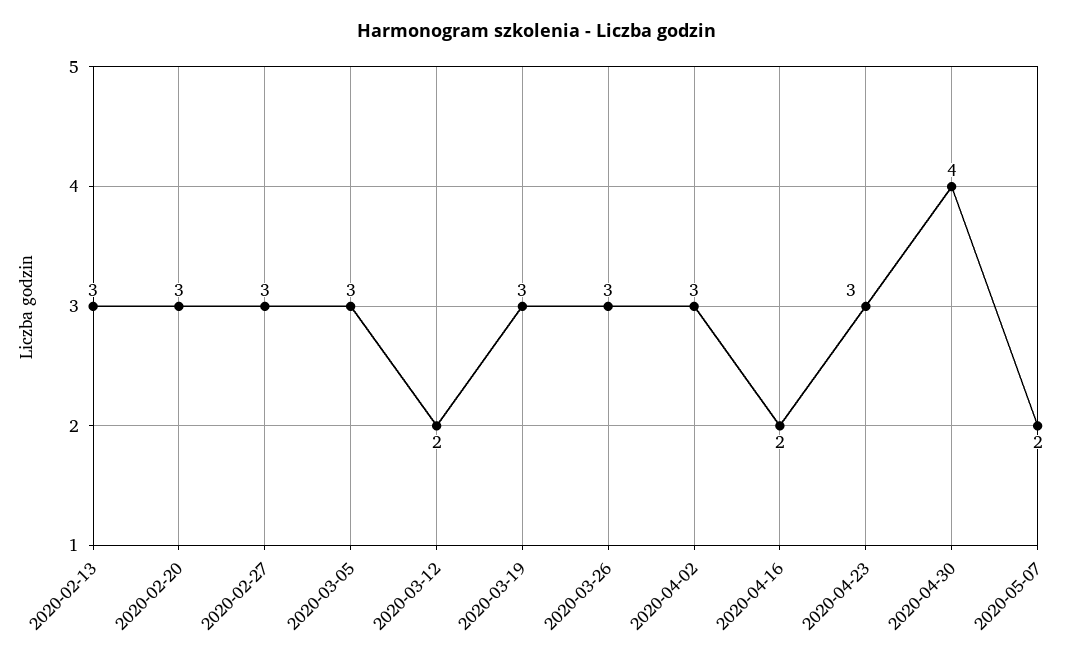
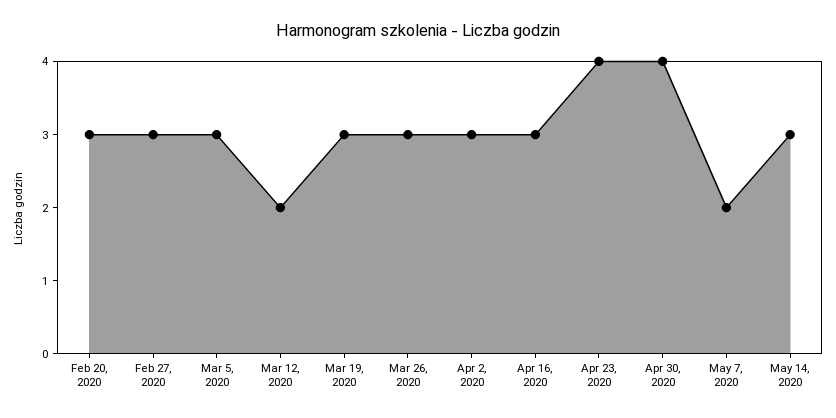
2020-02-13: 3 -> none
2020-04-16: 2 -> 3
2020-04-23: 3 -> 4
May 14, 2020: none -> 3

